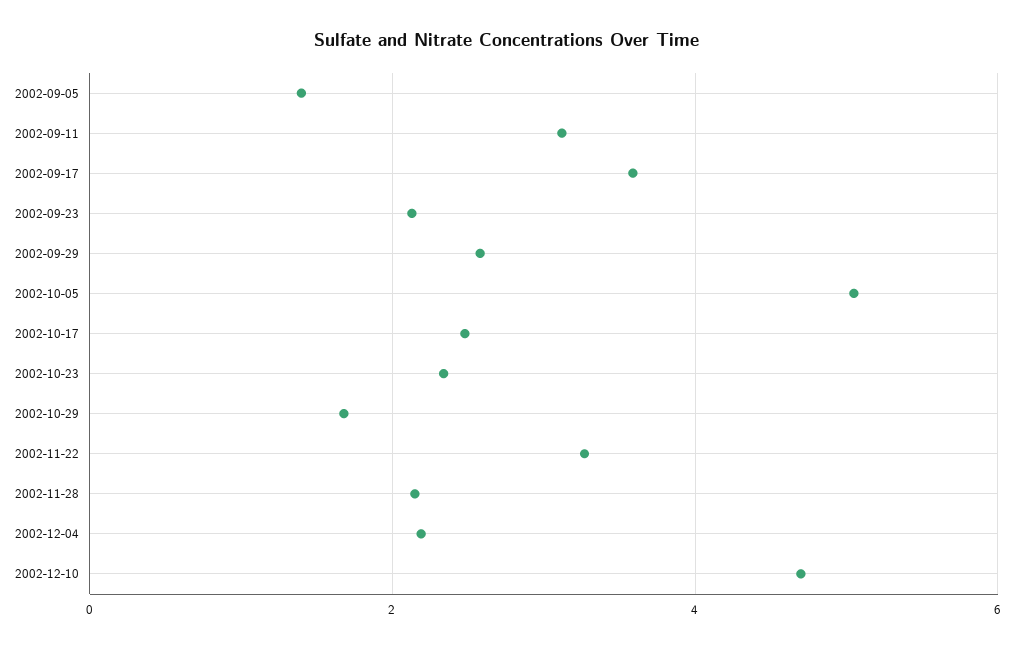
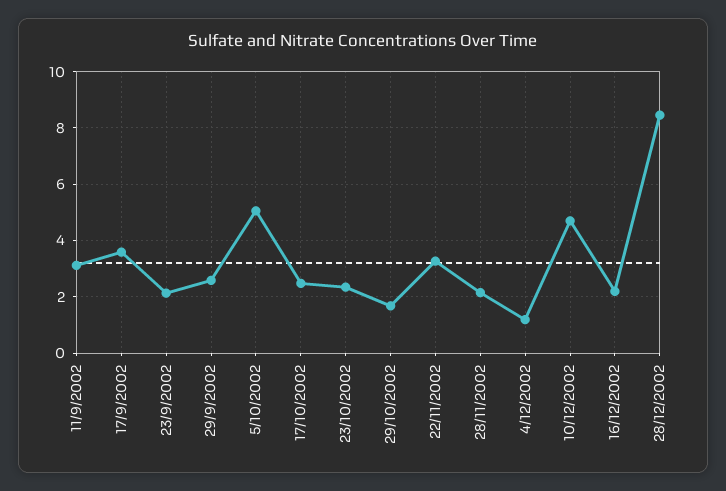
2002-09-05: 1.4 -> none
2002-12-04: 2.2 -> 1.25
16/12/2002: none -> 2.25
28/12/2002: none -> 8.5

